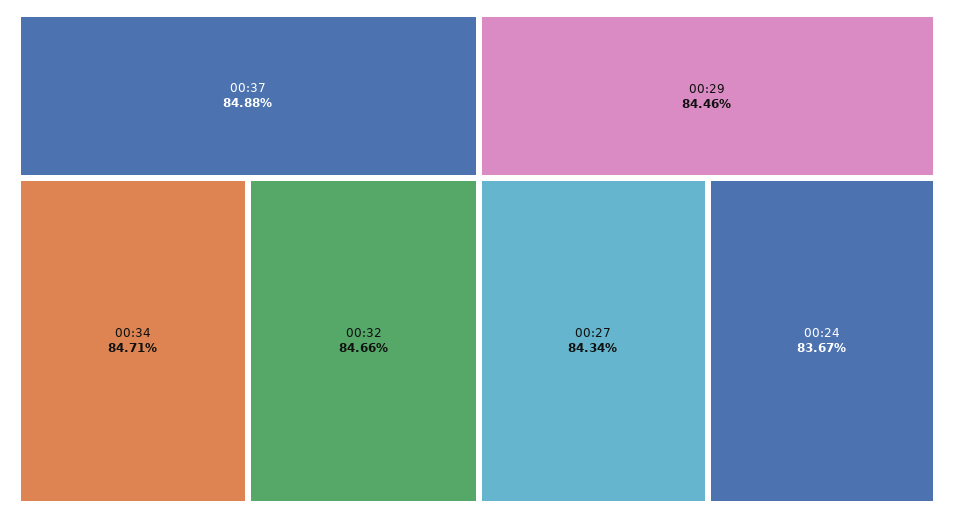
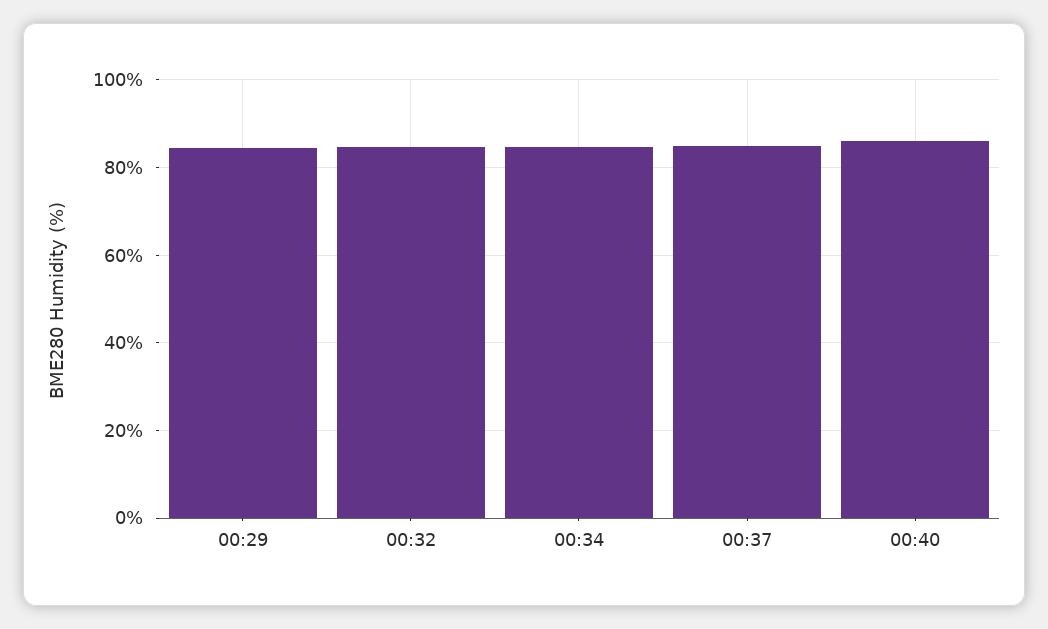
00:27: 84.34 -> none
00:24: 83.67 -> none
00:40: none -> 86

